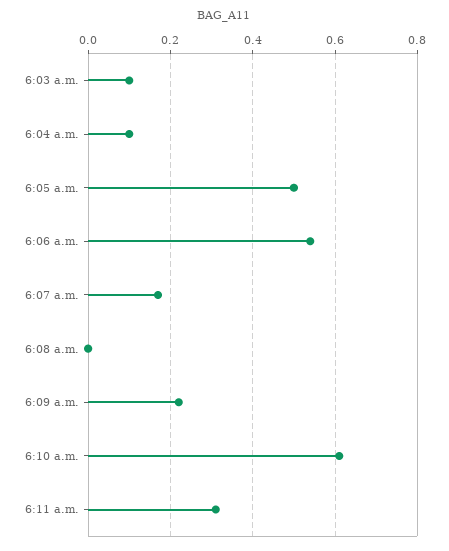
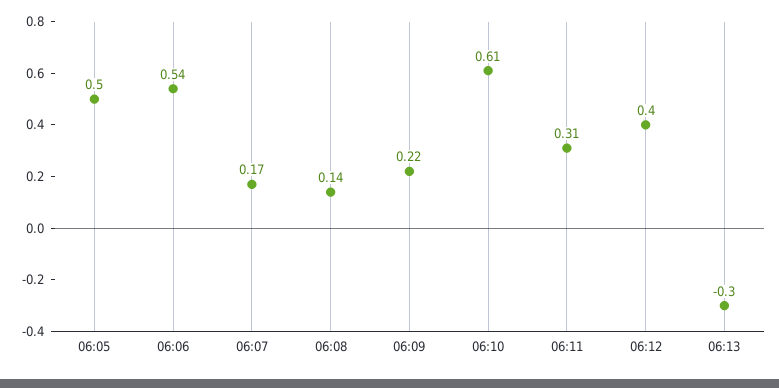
6:03 a.m.: 0.1 -> none
6:04 a.m.: 0.1 -> none
6:08 a.m.: 0 -> 0.14
06:12: none -> 0.4
06:13: none -> -0.3

